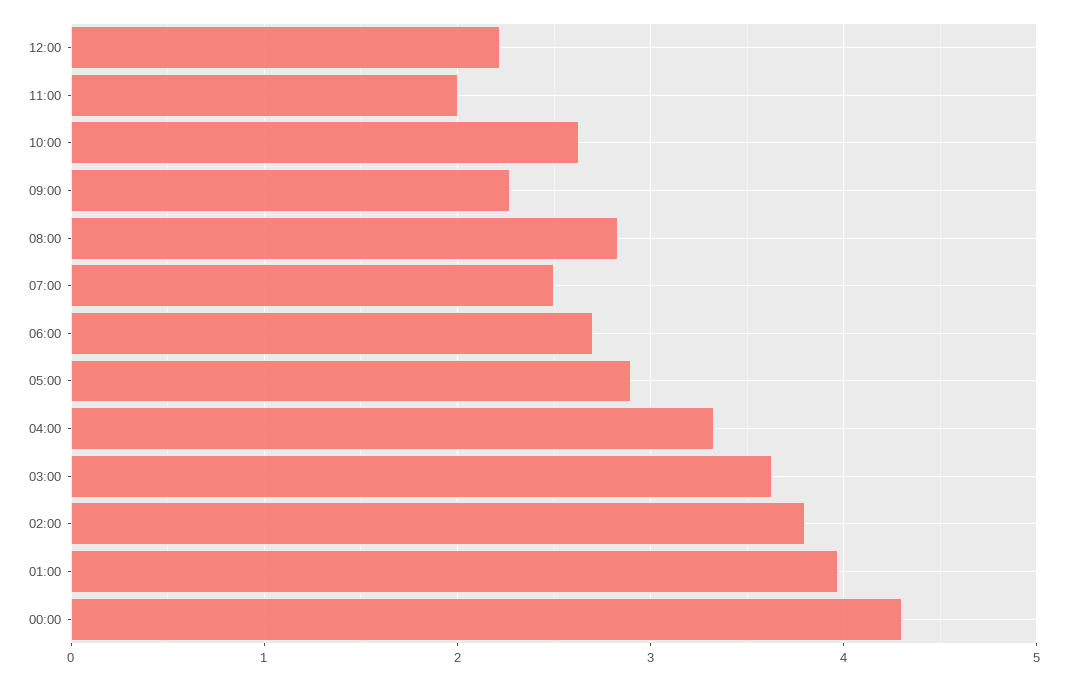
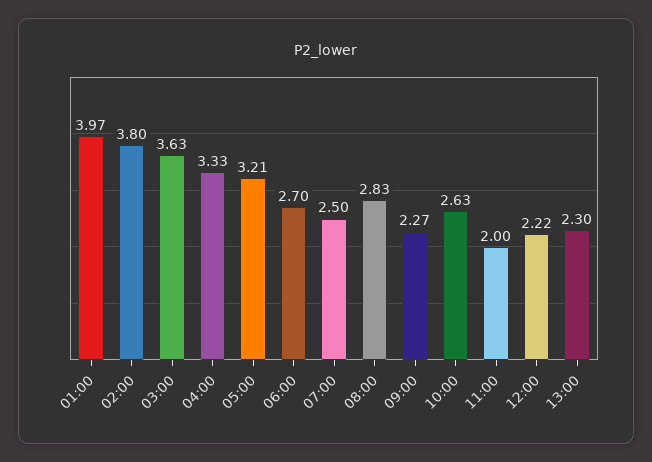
05:00: 2.9 -> 3.21
00:00: 4.3 -> none
13:00: none -> 2.3

